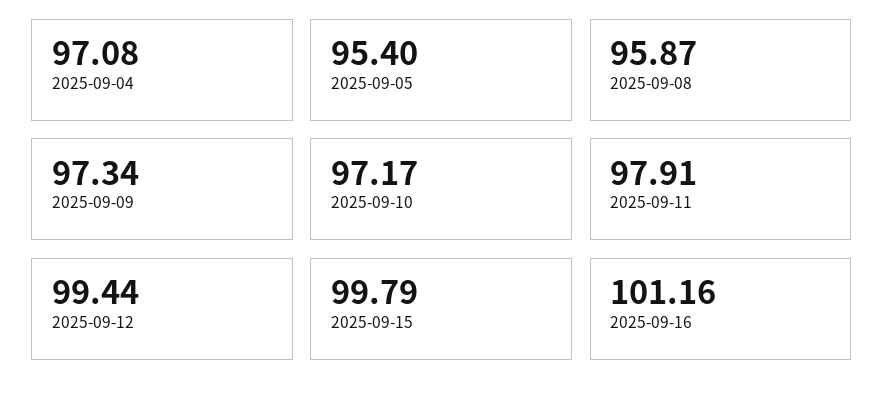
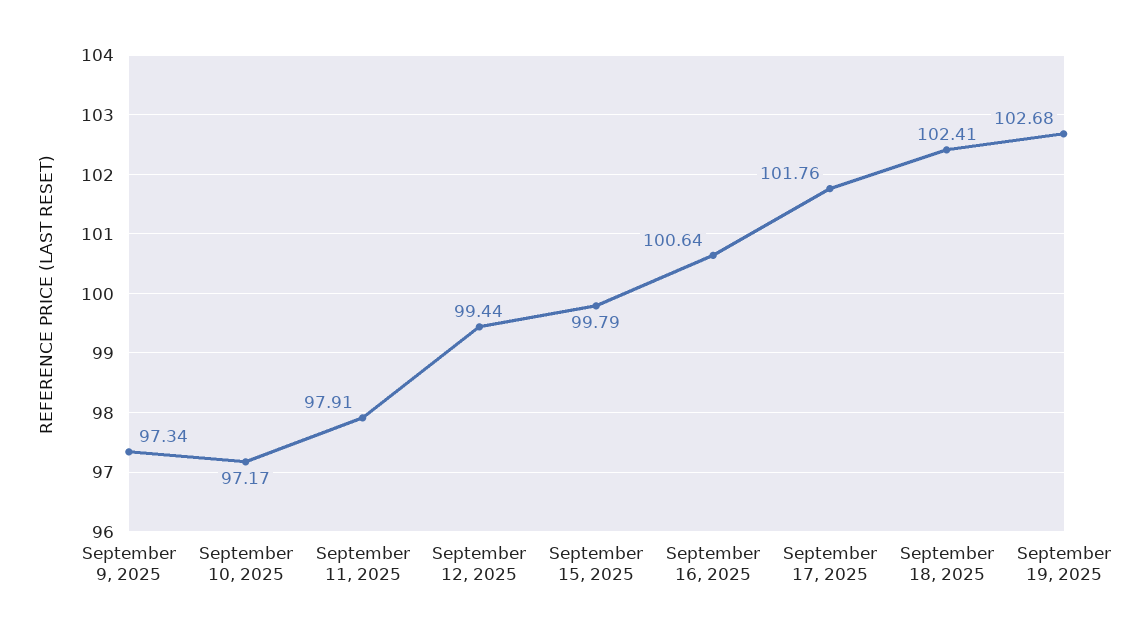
2025-09-04: 97.08 -> none
2025-09-05: 95.4 -> none
2025-09-08: 95.87 -> none
2025-09-16: 101.16 -> 100.64
September 17, 2025: none -> 101.76
September 18, 2025: none -> 102.41
September 19, 2025: none -> 102.68

